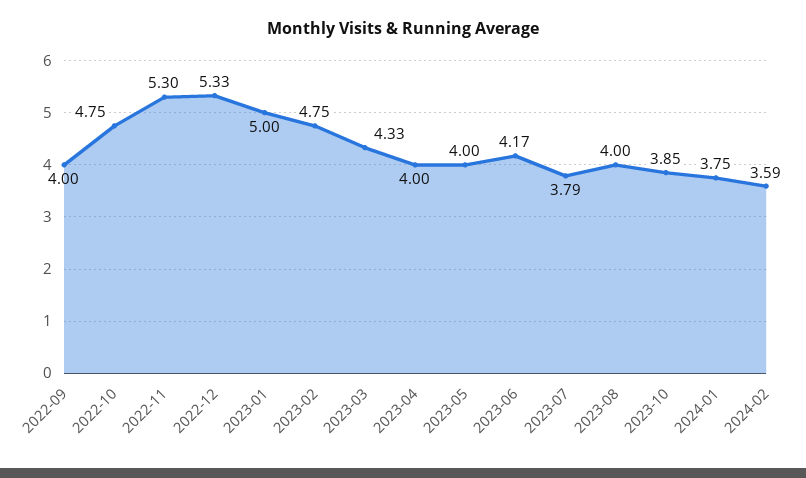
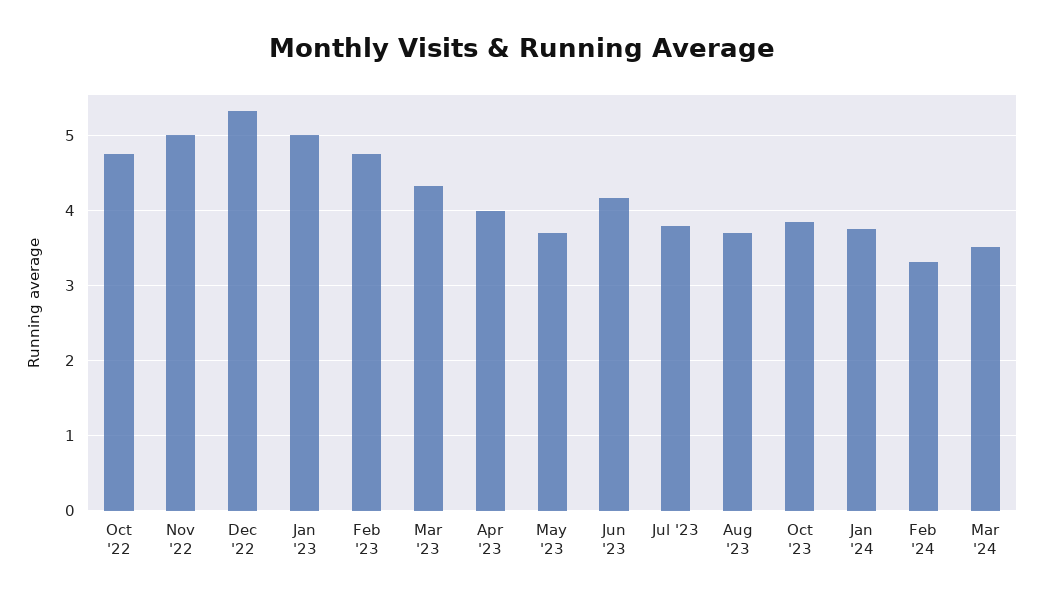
2022-09: 4 -> none
2022-11: 5.3 -> 5
2023-05: 4 -> 3.7
2023-08: 4 -> 3.7
2024-02: 3.59 -> 3.3
Mar '24: none -> 3.5

